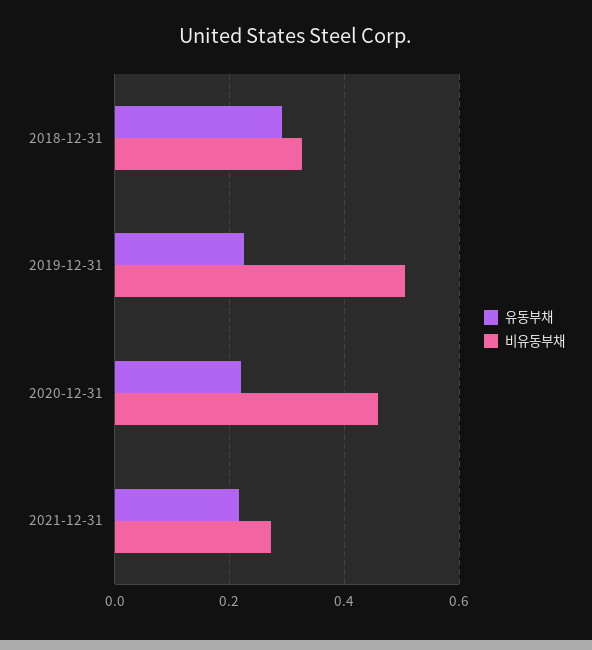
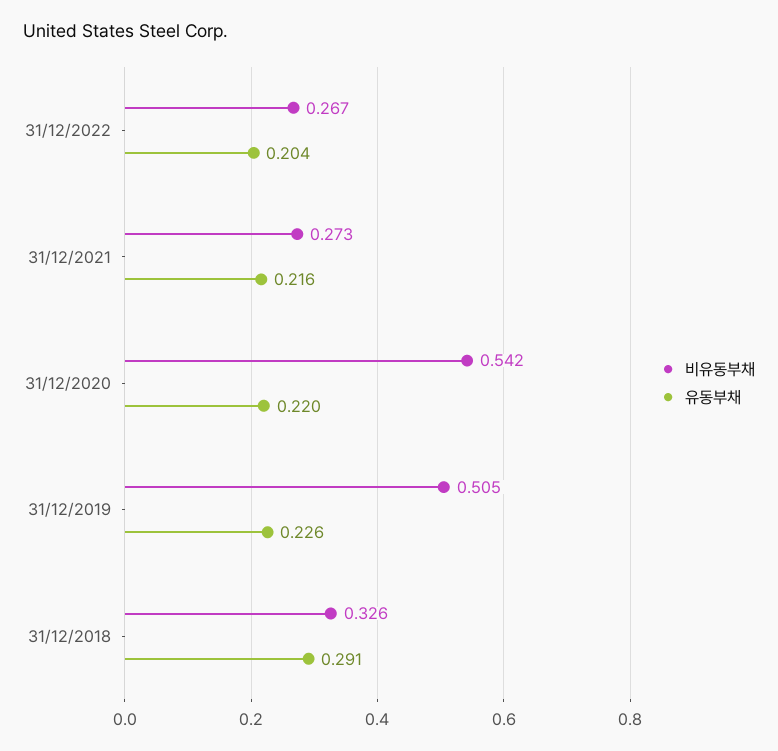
비유동부채, 2020-12-31: 0.46 -> 0.542
비유동부채, 31/12/2022: none -> 0.267
유동부채, 31/12/2022: none -> 0.204

